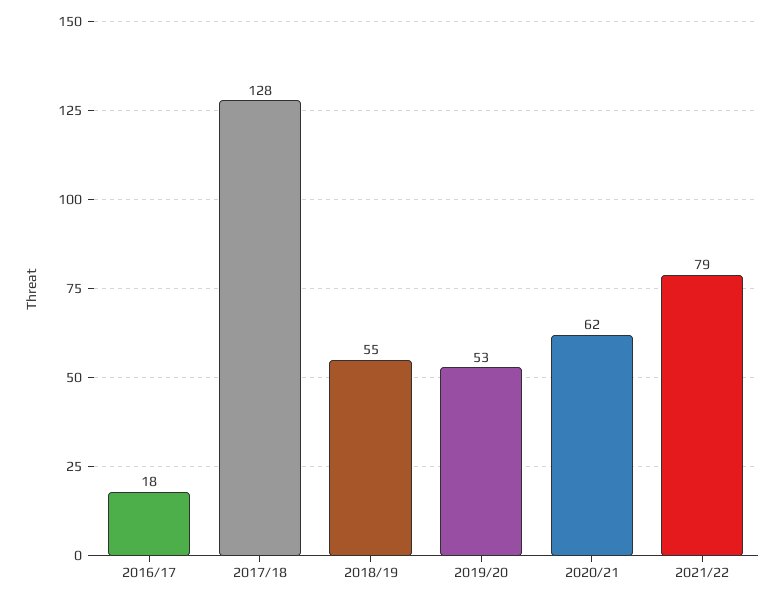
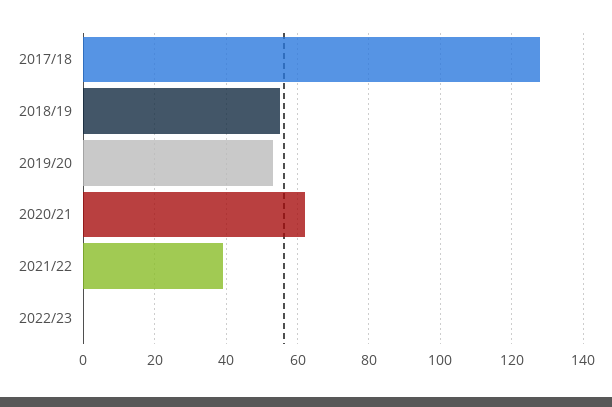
2016/17: 18 -> none
2021/22: 79 -> 40
2022/23: none -> 0

